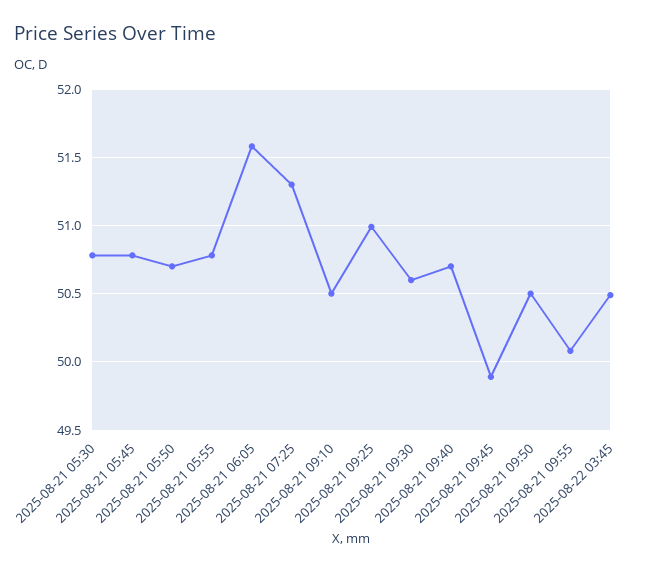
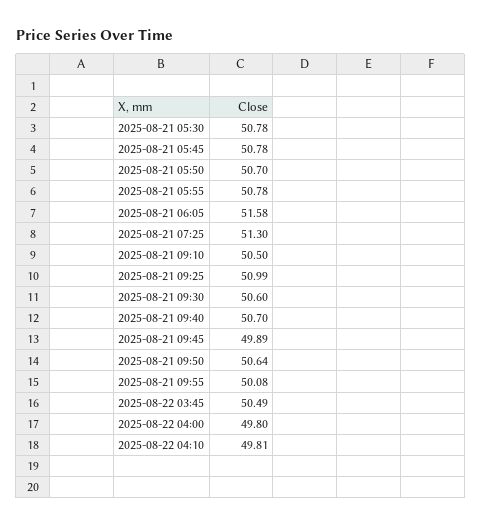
2025-08-21 09:50: 50.5 -> 50.64
2025-08-22 04:00: none -> 49.8
2025-08-22 04:10: none -> 49.81

